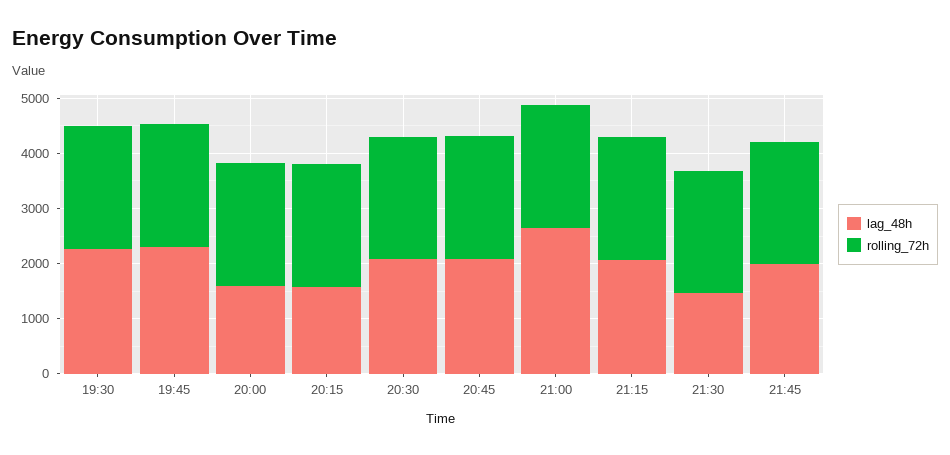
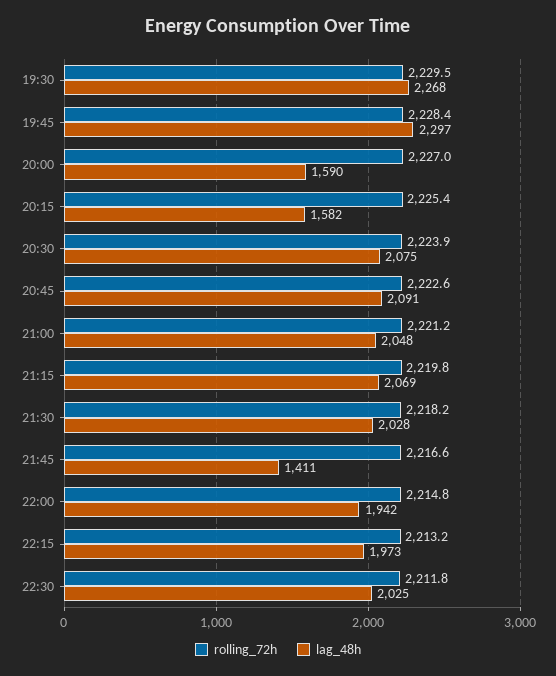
lag_48h, 21:00: 2600 -> 2048
lag_48h, 21:30: 1400 -> 2028
lag_48h, 21:45: 2000 -> 1411
rolling_72h, 22:00: none -> 2214.8
lag_48h, 22:00: none -> 1942
rolling_72h, 22:15: none -> 2213.2
lag_48h, 22:15: none -> 1973
rolling_72h, 22:30: none -> 2211.8
lag_48h, 22:30: none -> 2025

